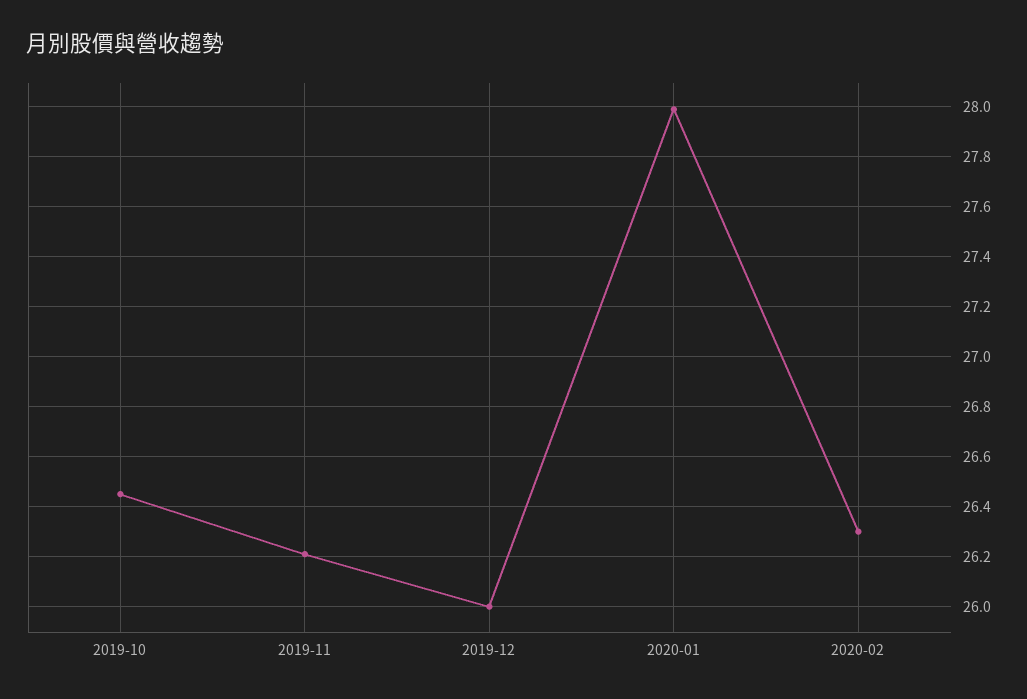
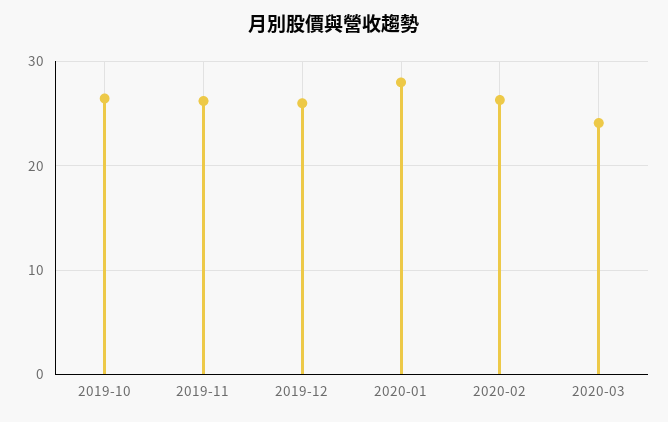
2020-03: none -> 24

